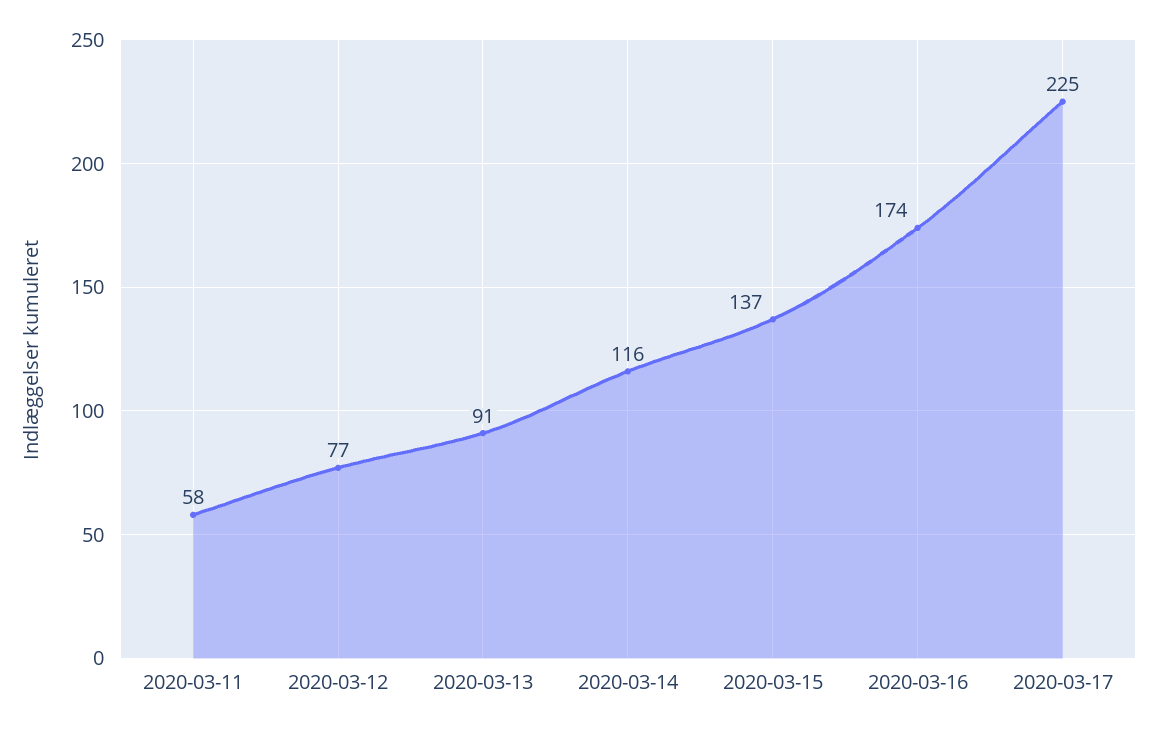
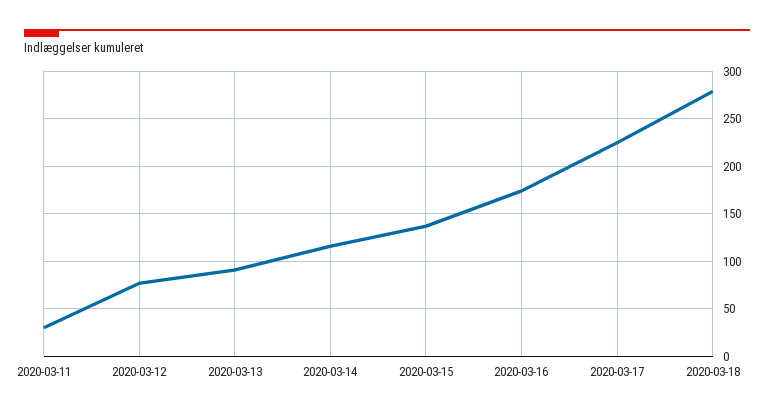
2020-03-11: 58 -> 30
2020-03-18: none -> 280

